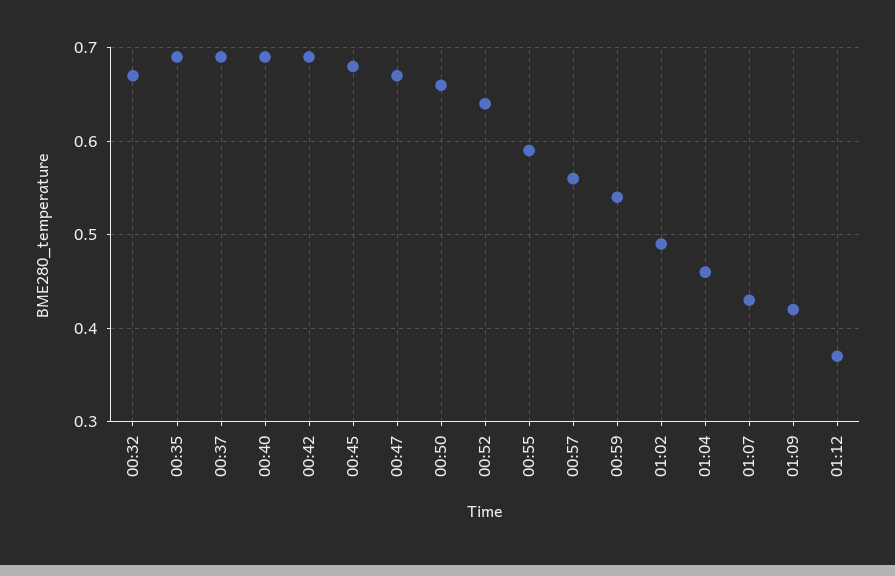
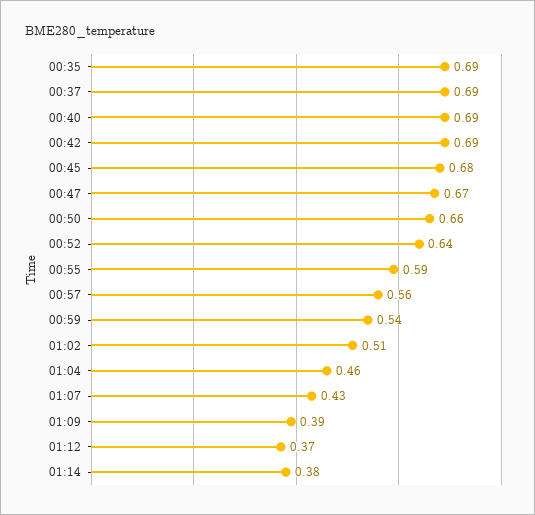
00:32: 0.67 -> none
01:02: 0.49 -> 0.51
01:09: 0.42 -> 0.39
01:14: none -> 0.38

